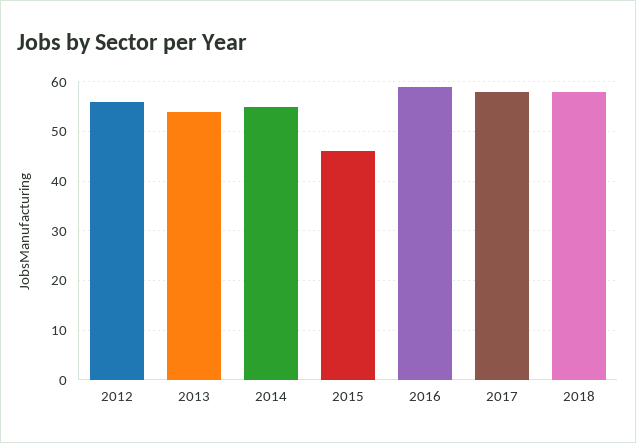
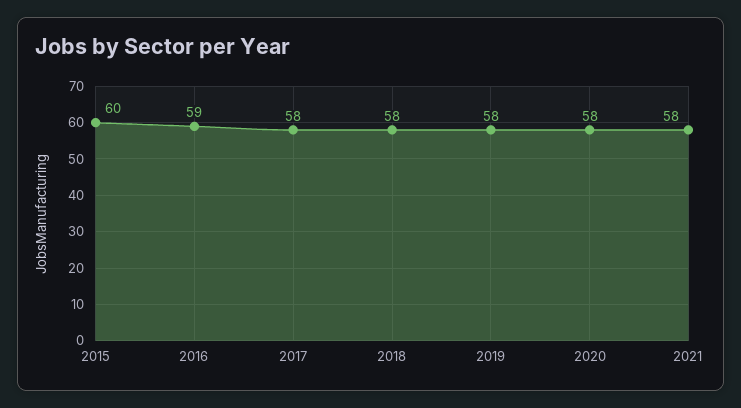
2012: 55 -> none
2013: 55 -> none
2014: 55 -> none
2015: 45 -> 60
2019: none -> 58
2020: none -> 58
2021: none -> 58

